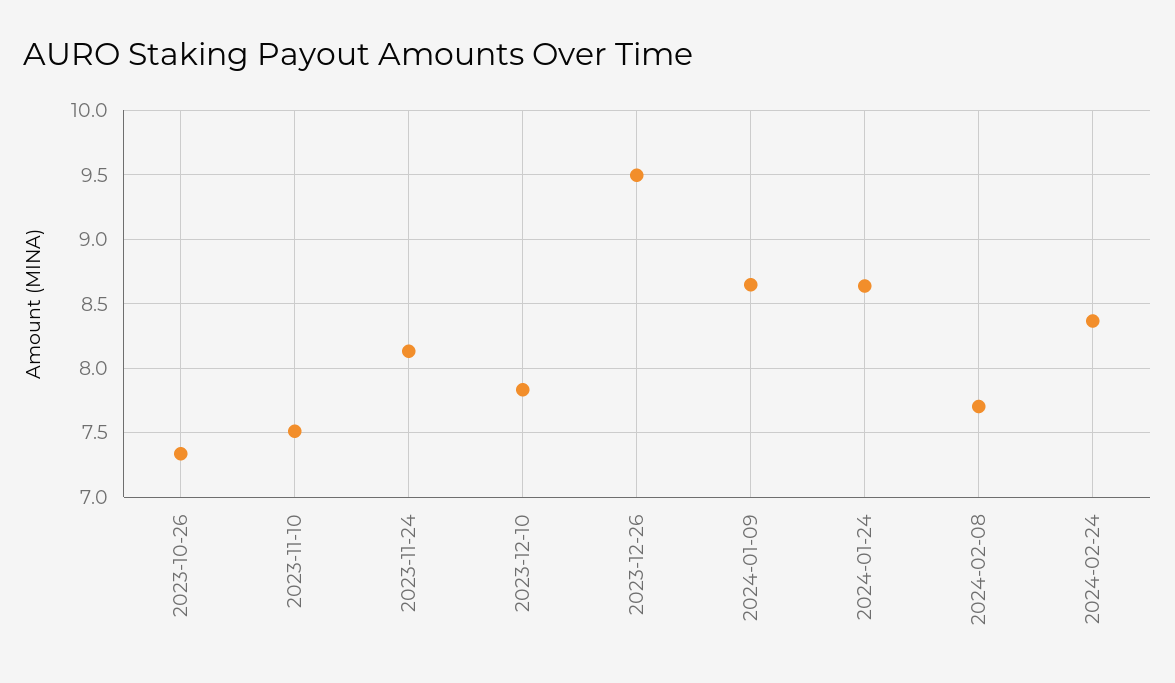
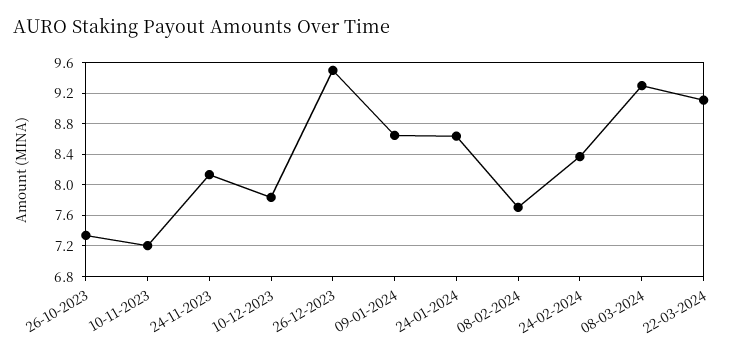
2023-11-10: 7.5 -> 7.2
08-03-2024: none -> 9.3
22-03-2024: none -> 9.1

